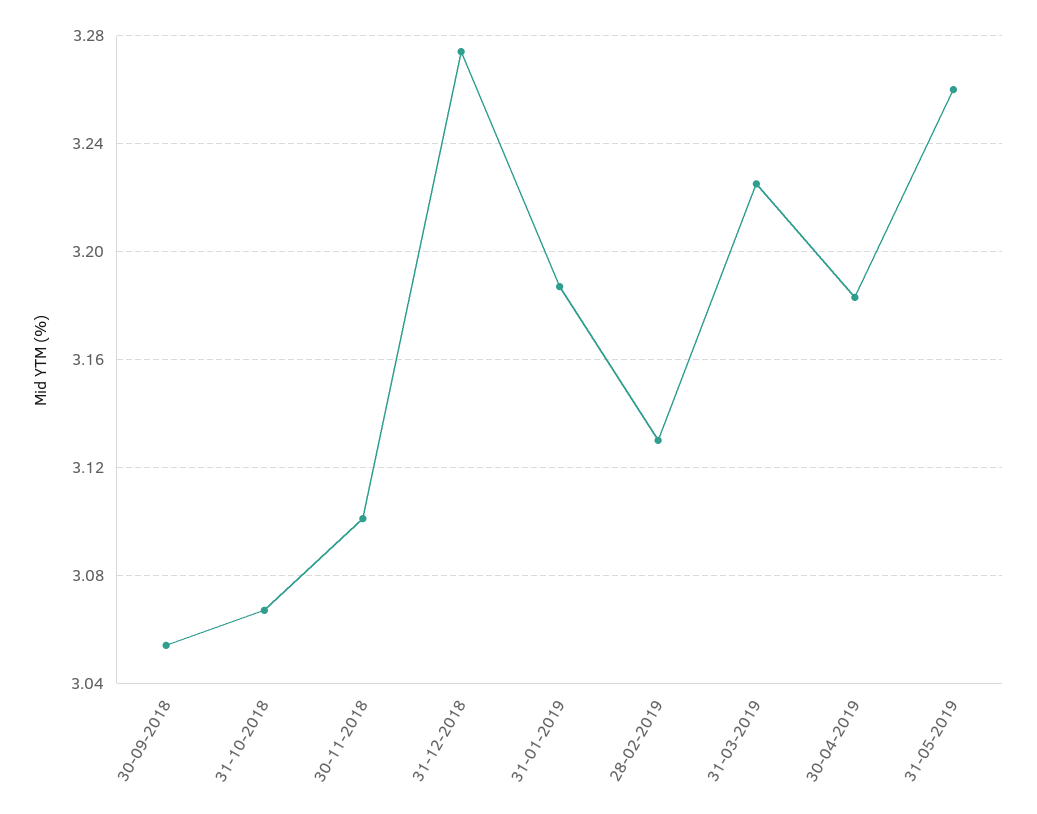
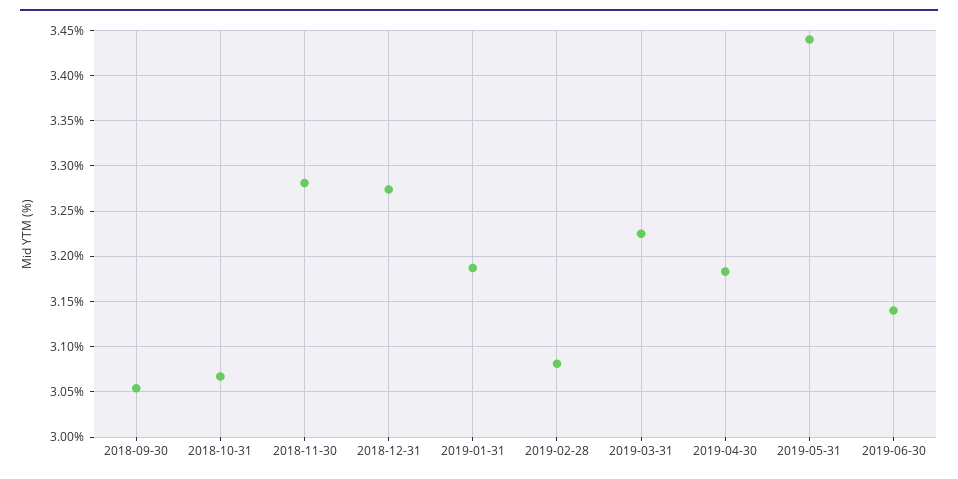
30-11-2018: 3.1 -> 3.28
28-02-2019: 3.13 -> 3.08
31-05-2019: 3.26 -> 3.44
2019-06-30: none -> 3.14

